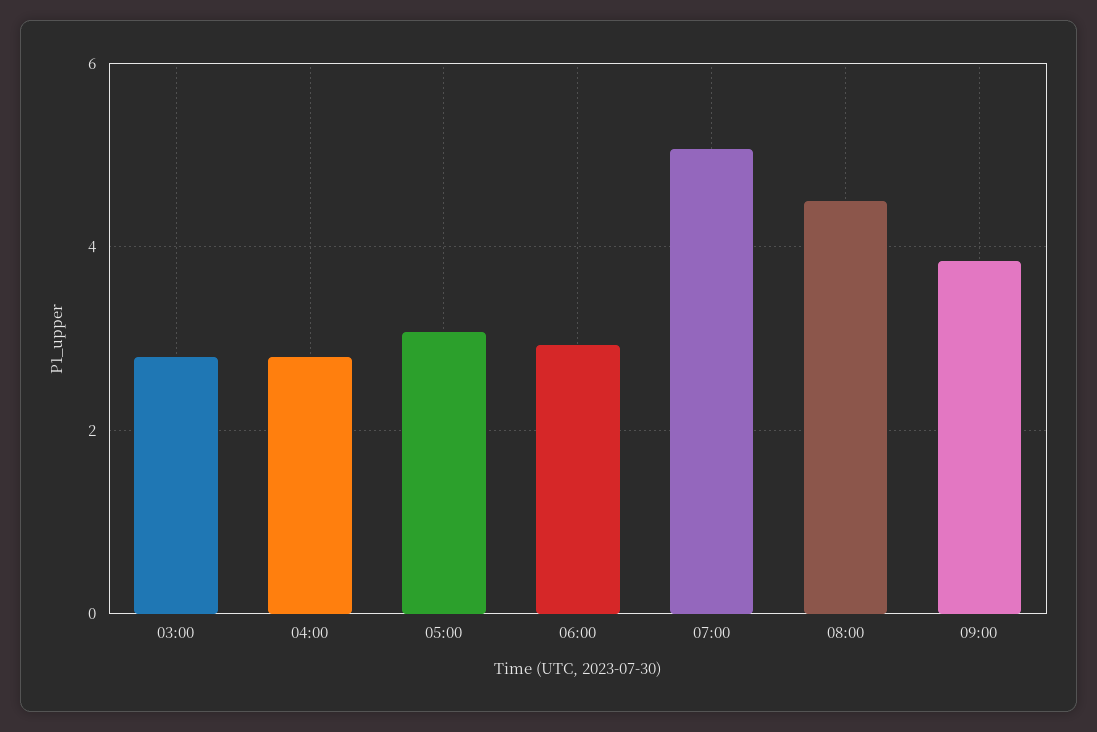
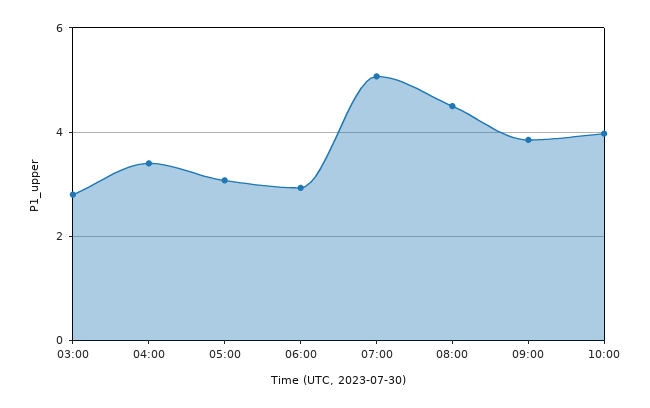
04:00: 2.8 -> 3.4
10:00: none -> 4

